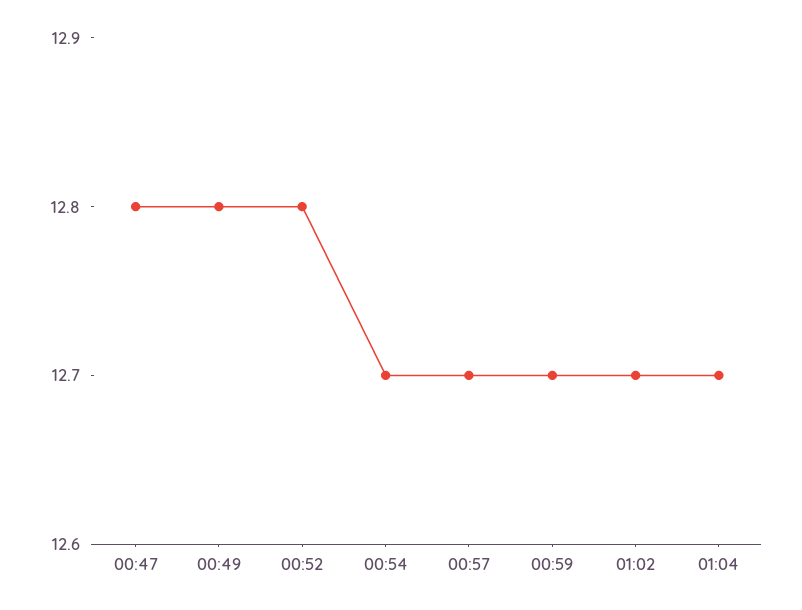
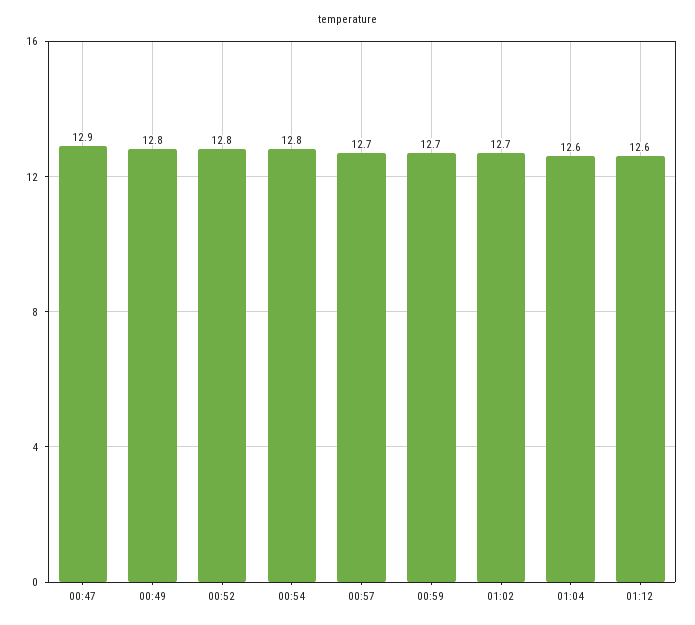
00:47: 12.8 -> 12.9
00:54: 12.7 -> 12.8
01:04: 12.7 -> 12.6
01:12: none -> 12.6

